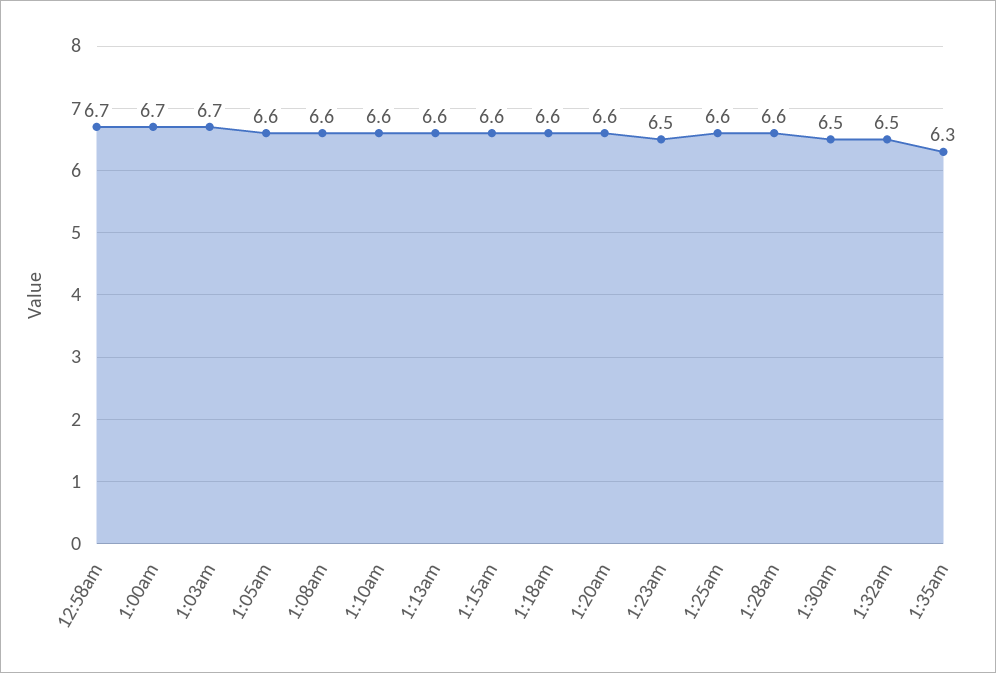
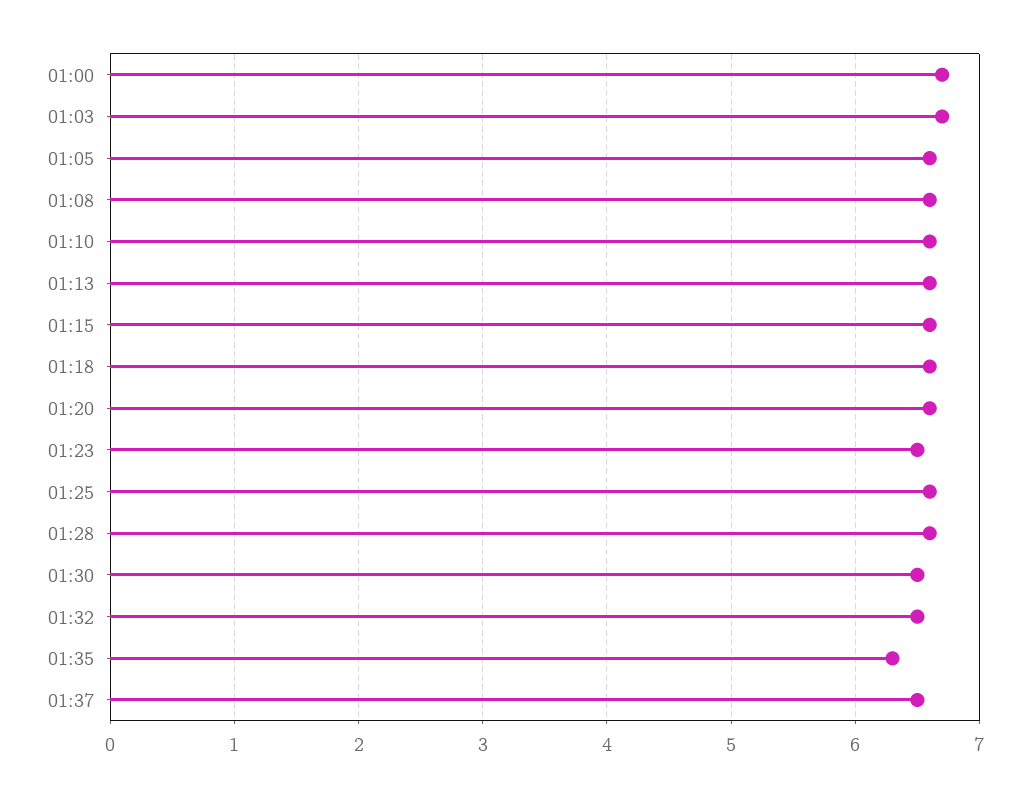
12:58am: 6.7 -> none
01:37: none -> 6.5

